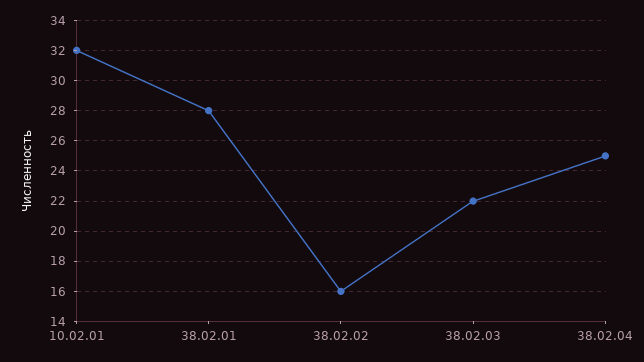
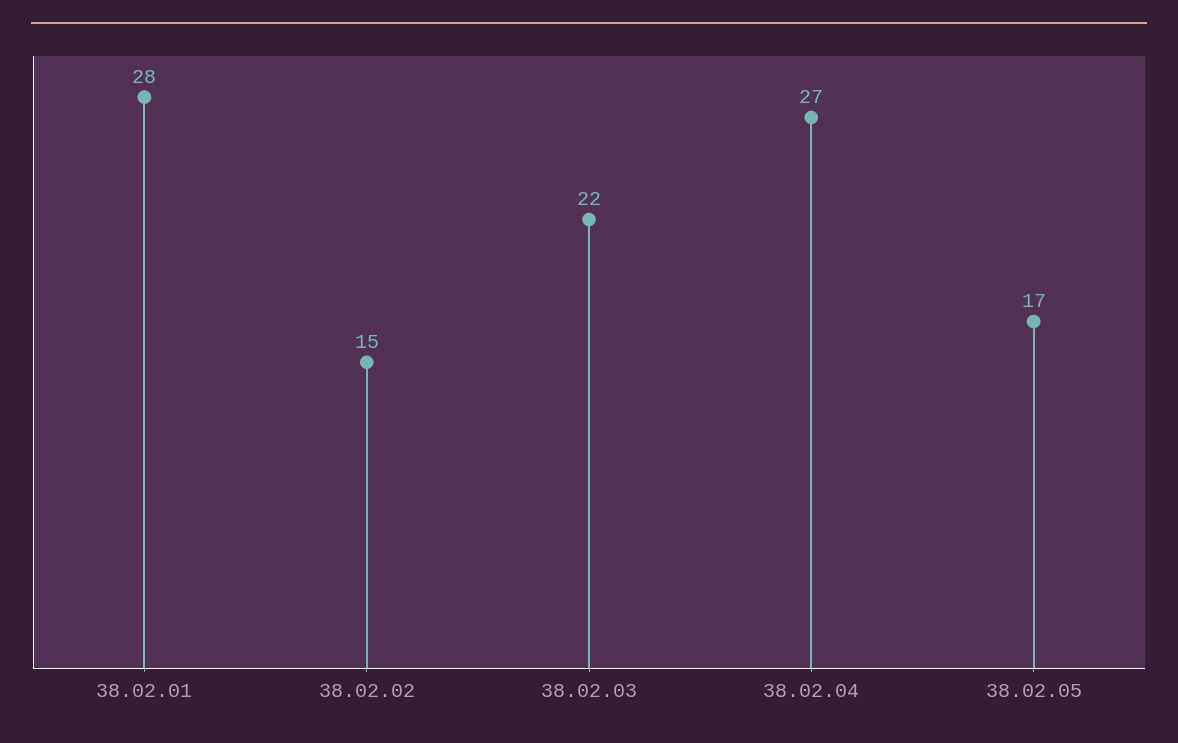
10.02.01: 32 -> none
38.02.02: 16 -> 15
38.02.04: 25 -> 27
38.02.05: none -> 17

